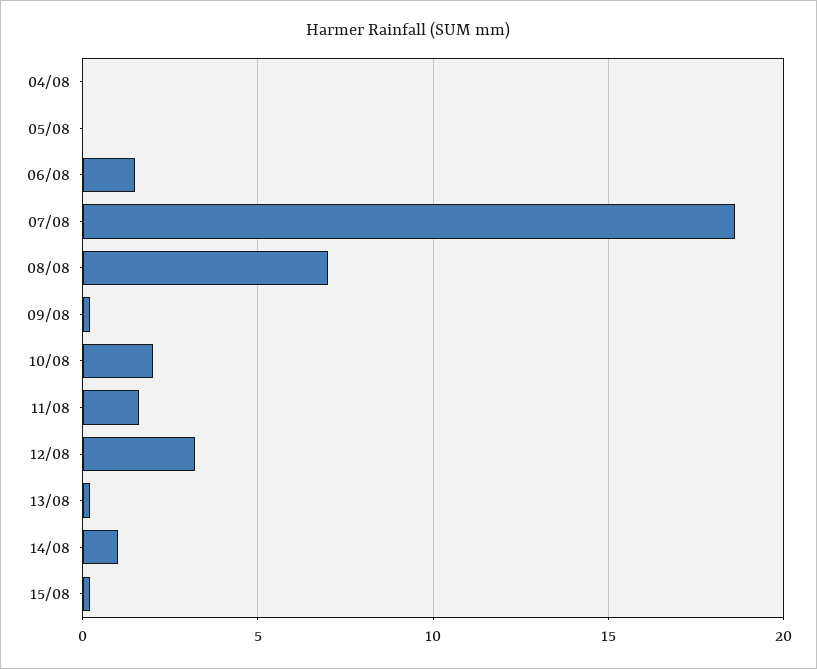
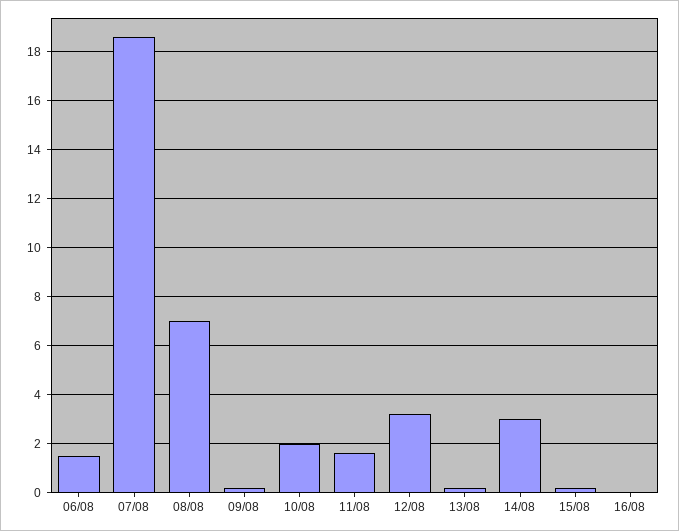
04/08: 0 -> none
05/08: 0 -> none
14/08: 1 -> 3
16/08: none -> 0

